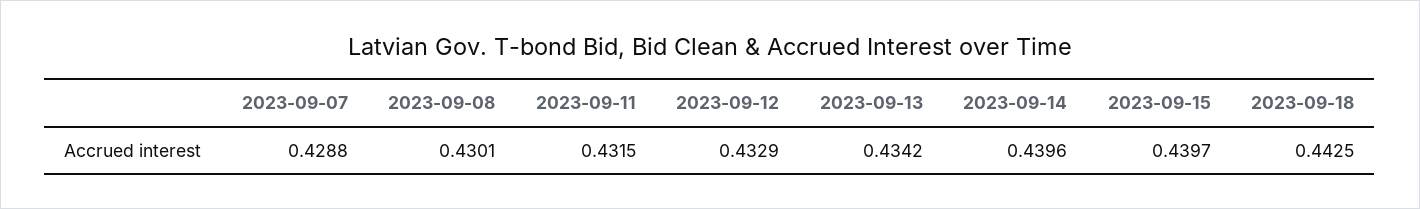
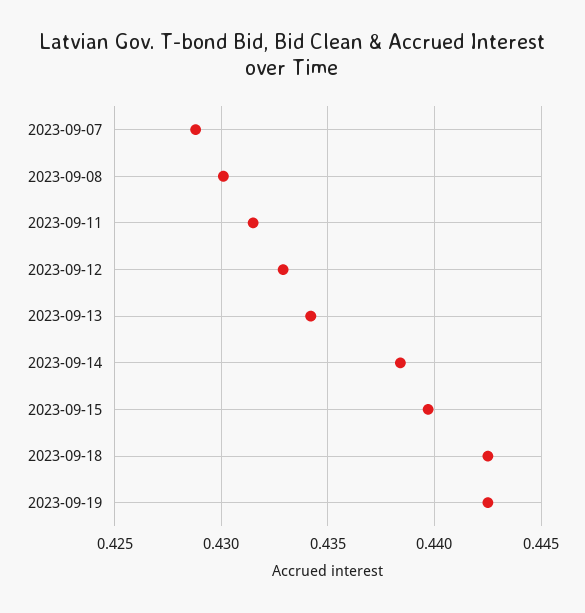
2023-09-14: 0.4396 -> 0.4385
2023-09-19: none -> 0.4425

